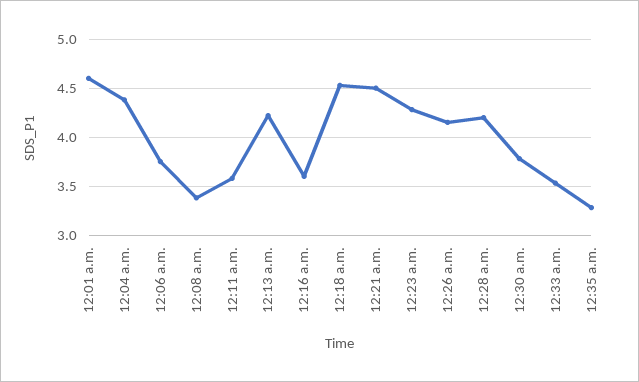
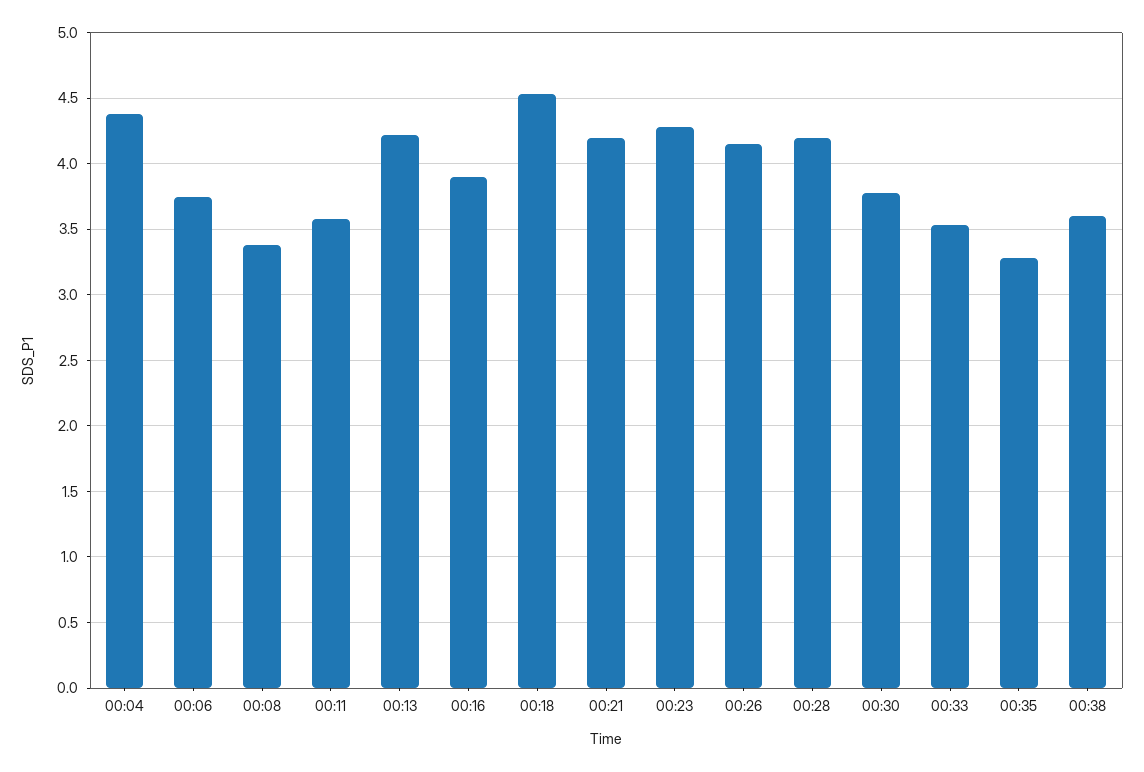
12:01 a.m.: 4.6 -> none
12:16 a.m.: 3.6 -> 3.9
12:21 a.m.: 4.5 -> 4.2
00:38: none -> 3.6

